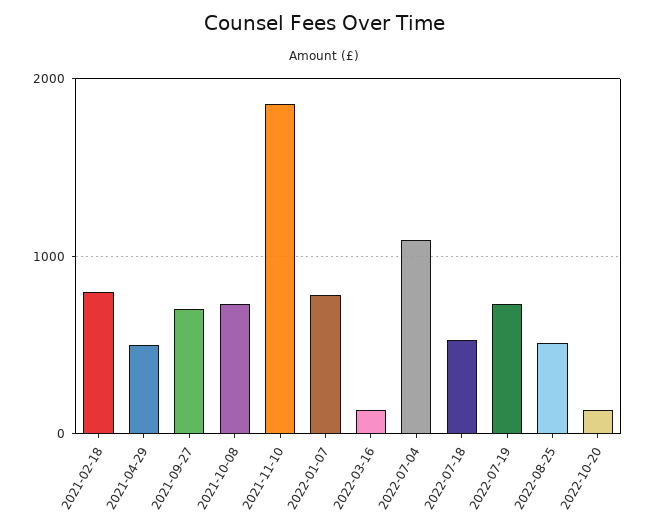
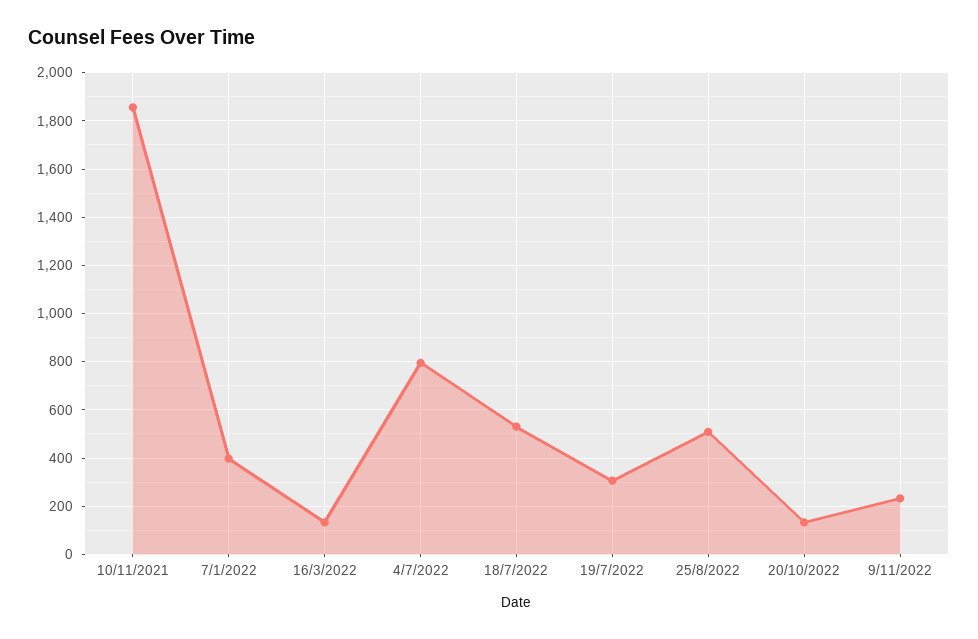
2021-02-18: 800 -> none
2021-04-29: 500 -> none
2021-09-27: 700 -> none
2021-10-08: 700 -> none
2022-01-07: 800 -> 400
2022-07-04: 1100 -> 800
2022-07-19: 700 -> 300
9/11/2022: none -> 225

